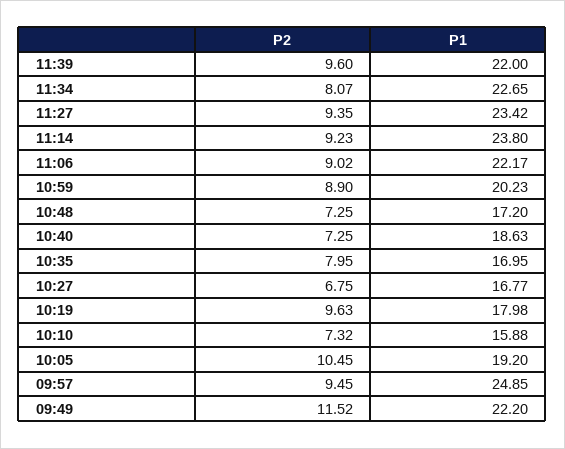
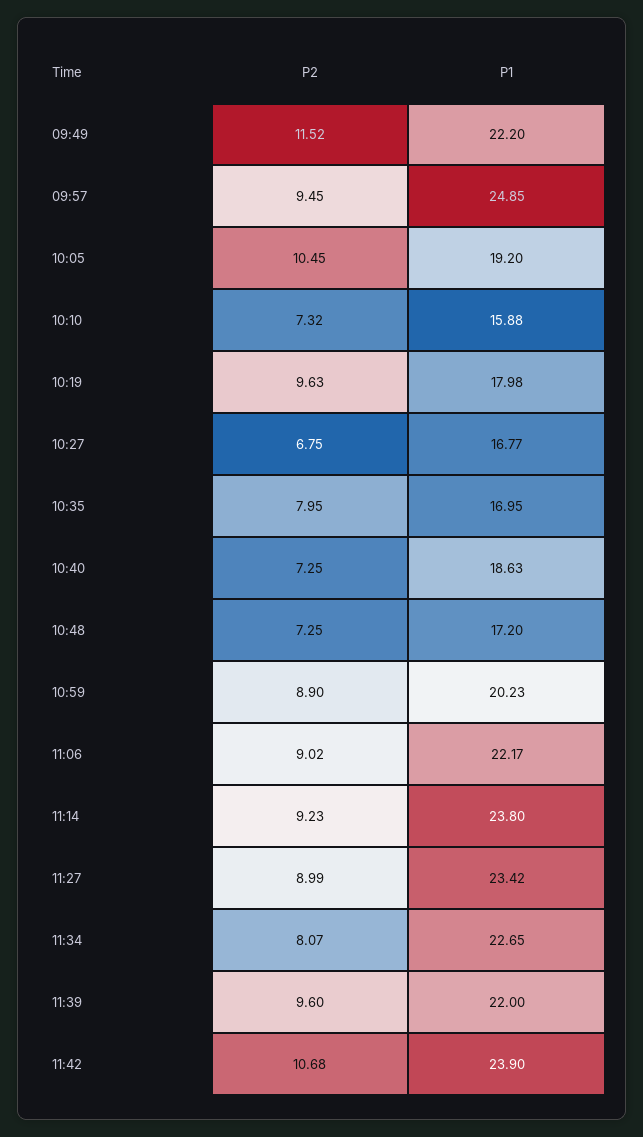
P2, 11:27: 9.35 -> 8.99
P2, 11:42: none -> 10.68
P1, 11:42: none -> 23.9

